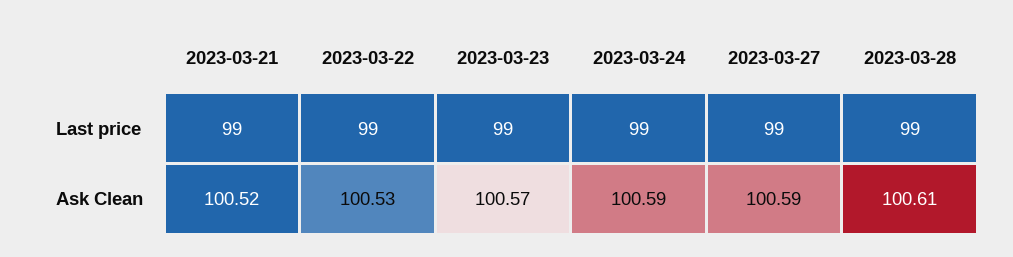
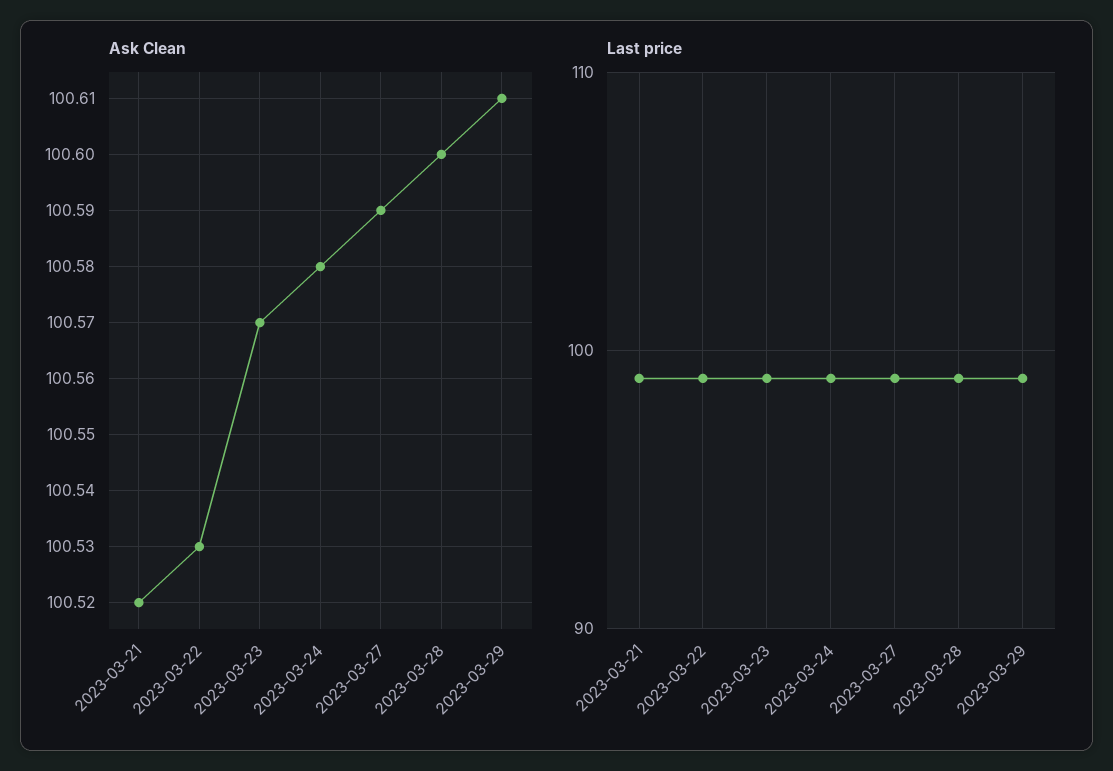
Ask Clean, 2023-03-24: 100.59 -> 100.58
Ask Clean, 2023-03-28: 100.61 -> 100.6
Ask Clean, 2023-03-29: none -> 100.61
Last price, 2023-03-29: none -> 99

